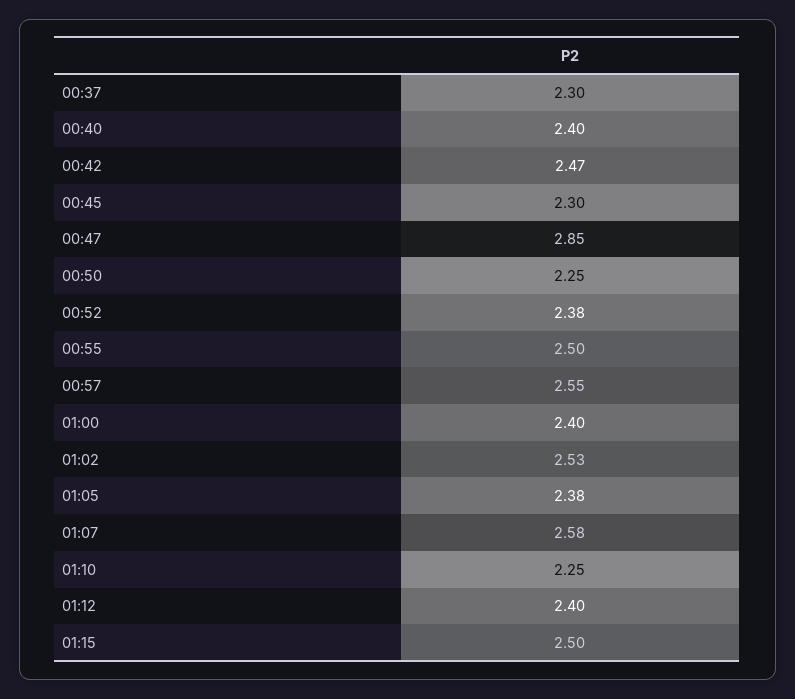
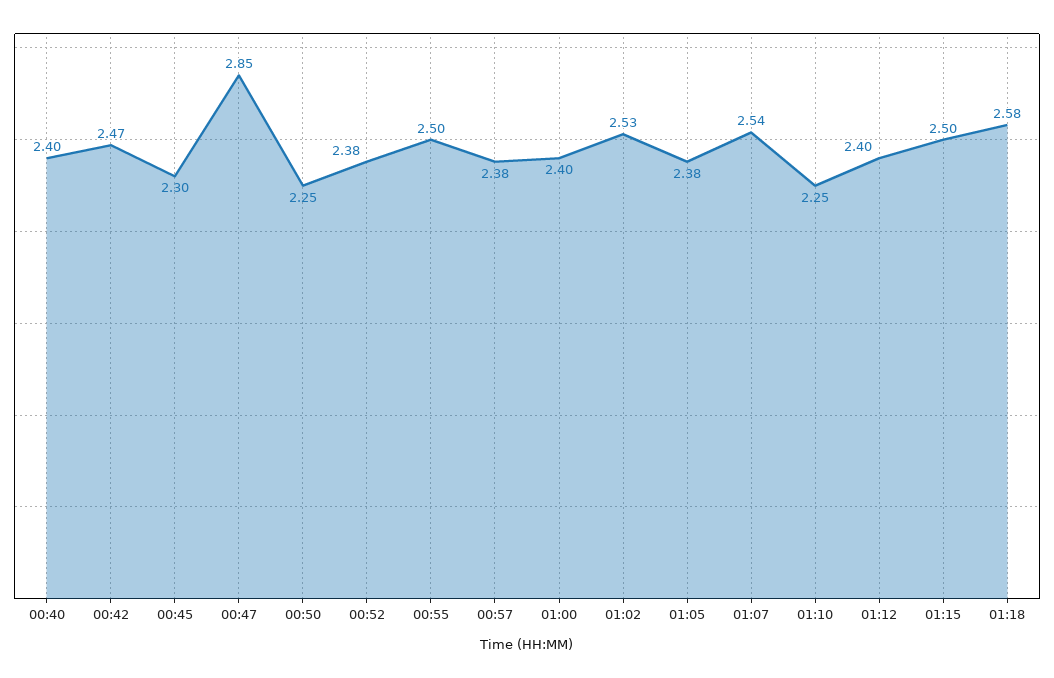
00:37: 2.3 -> none
00:57: 2.55 -> 2.38
01:07: 2.58 -> 2.54
01:18: none -> 2.58

